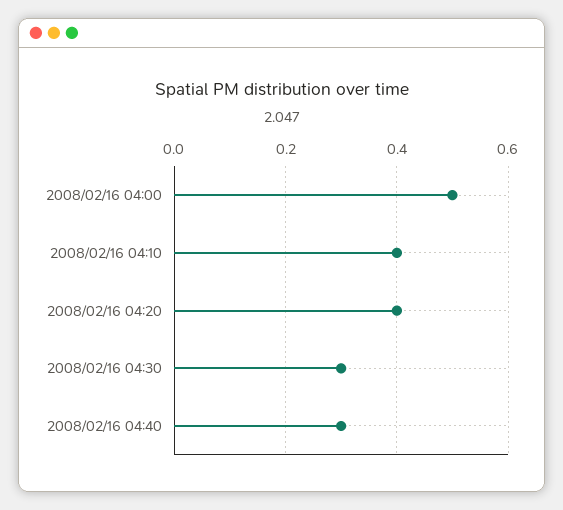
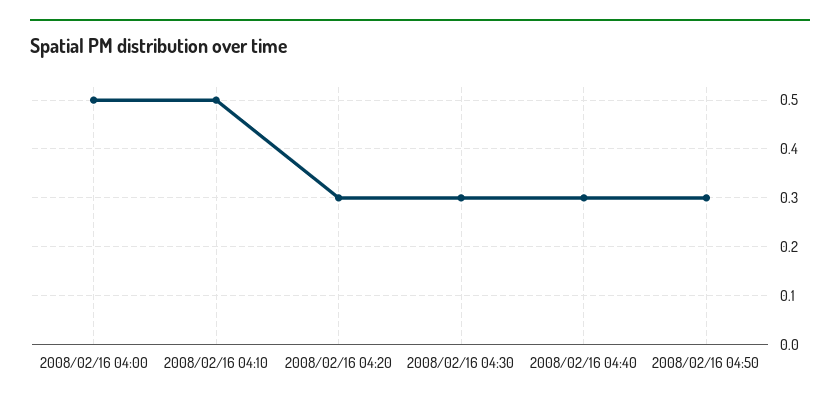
2008/02/16 04:10: 0.4 -> 0.5
2008/02/16 04:20: 0.4 -> 0.3
2008/02/16 04:50: none -> 0.3

